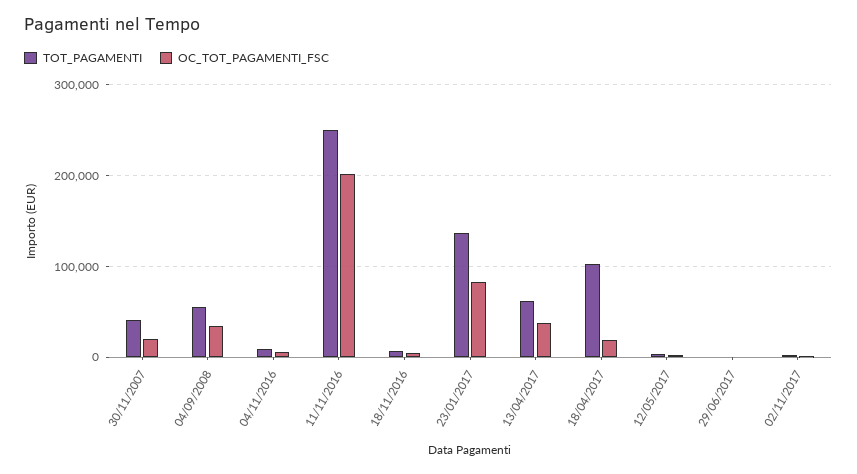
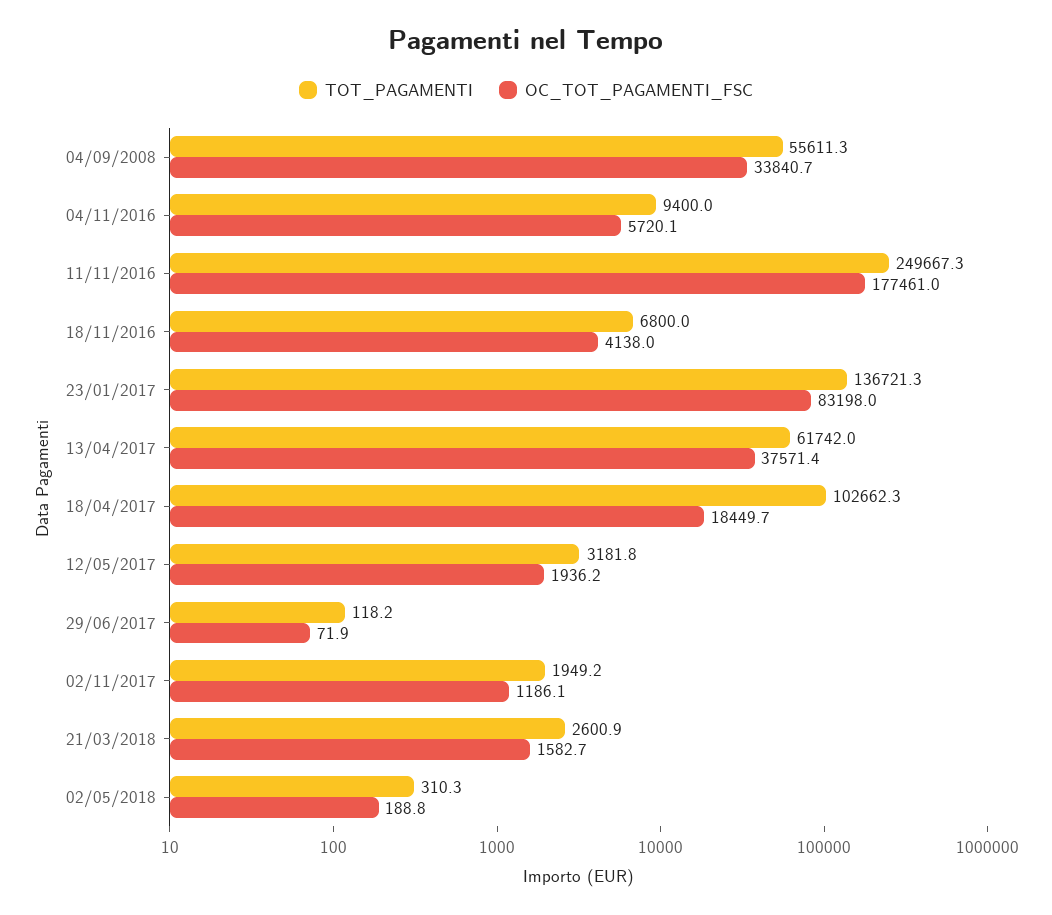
TOT_PAGAMENTI, 30/11/2007: 40000 -> none
OC_TOT_PAGAMENTI_FSC, 30/11/2007: 20000 -> none
OC_TOT_PAGAMENTI_FSC, 11/11/2016: 200000 -> 177461
TOT_PAGAMENTI, 21/03/2018: none -> 2600.9
OC_TOT_PAGAMENTI_FSC, 21/03/2018: none -> 1582.7
TOT_PAGAMENTI, 02/05/2018: none -> 310.3
OC_TOT_PAGAMENTI_FSC, 02/05/2018: none -> 188.8

